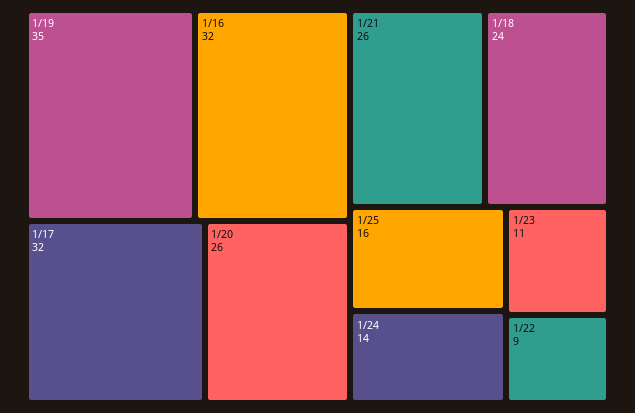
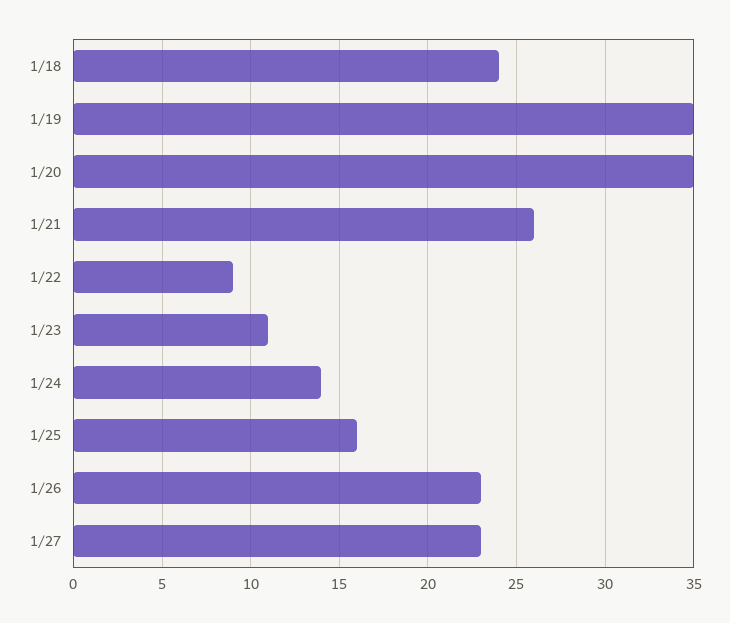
1/16: 32 -> none
1/17: 32 -> none
1/20: 26 -> 35
1/26: none -> 23
1/27: none -> 23

